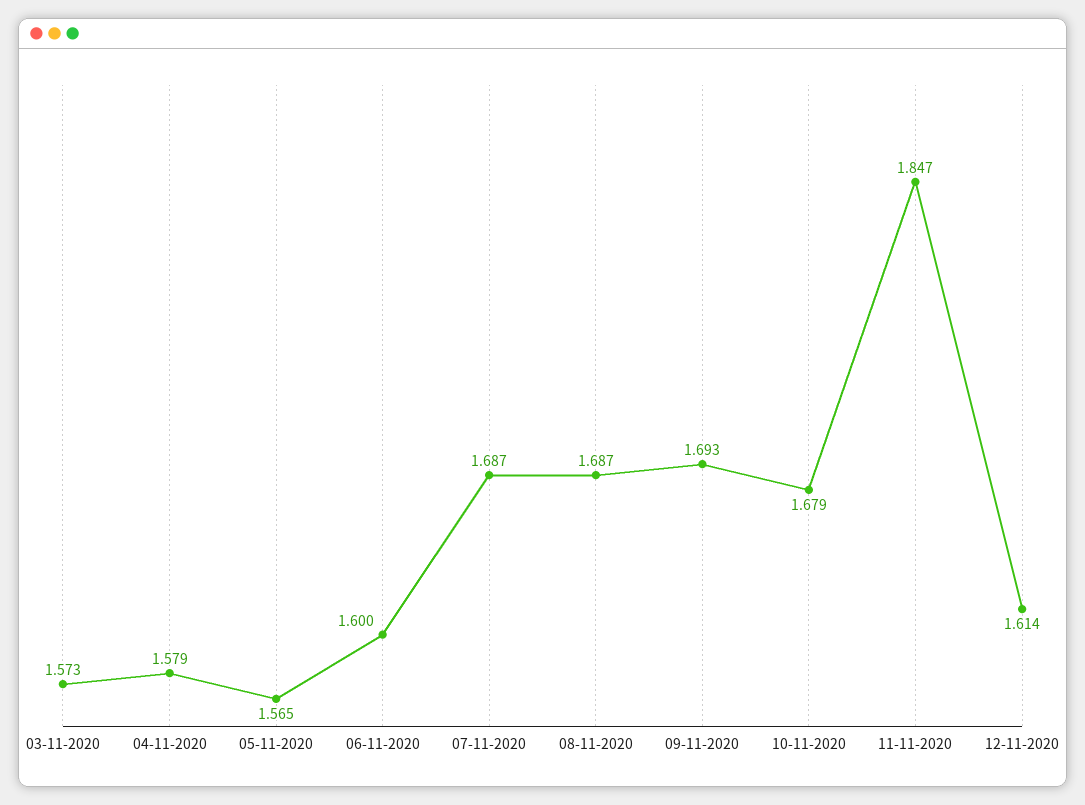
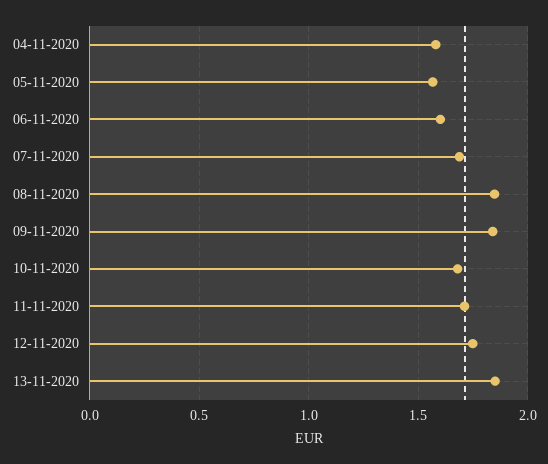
03-11-2020: 1.573 -> none
08-11-2020: 1.687 -> 1.85
09-11-2020: 1.693 -> 1.85
11-11-2020: 1.847 -> 1.7
12-11-2020: 1.614 -> 1.75
13-11-2020: none -> 1.85

